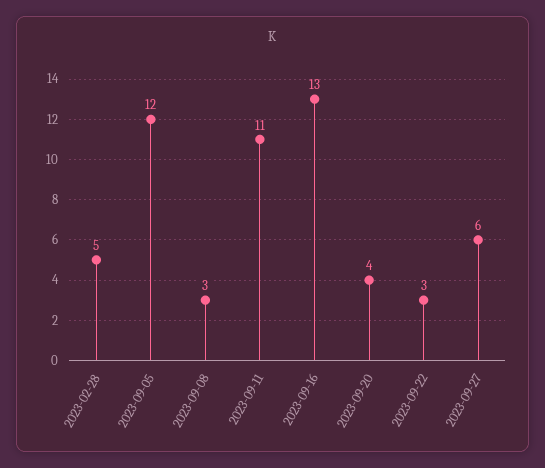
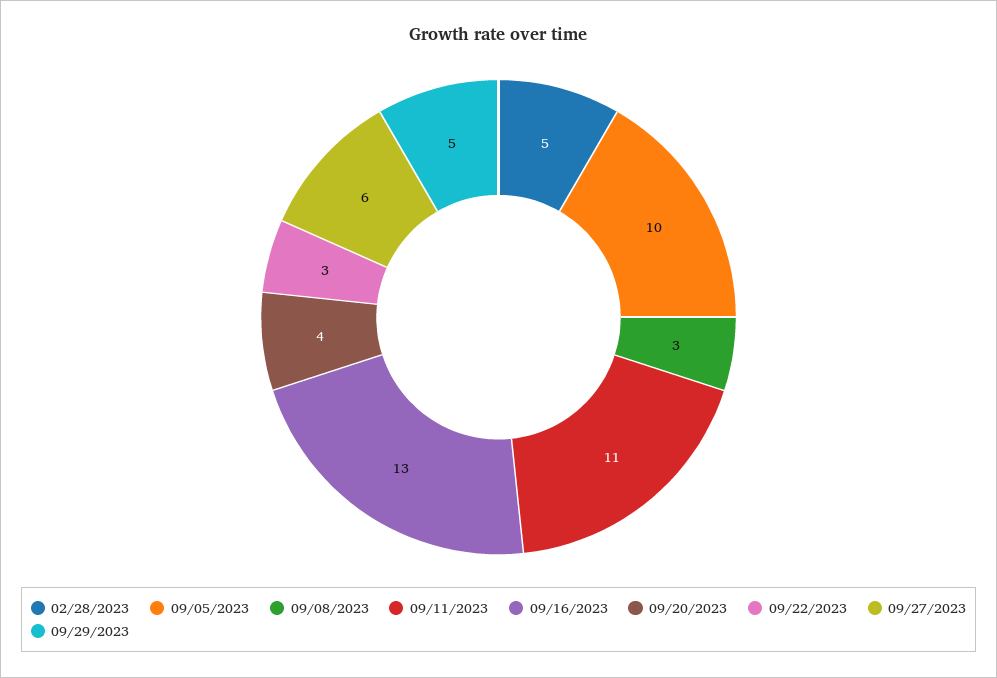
2023-09-05: 12 -> 10
09/29/2023: none -> 5

